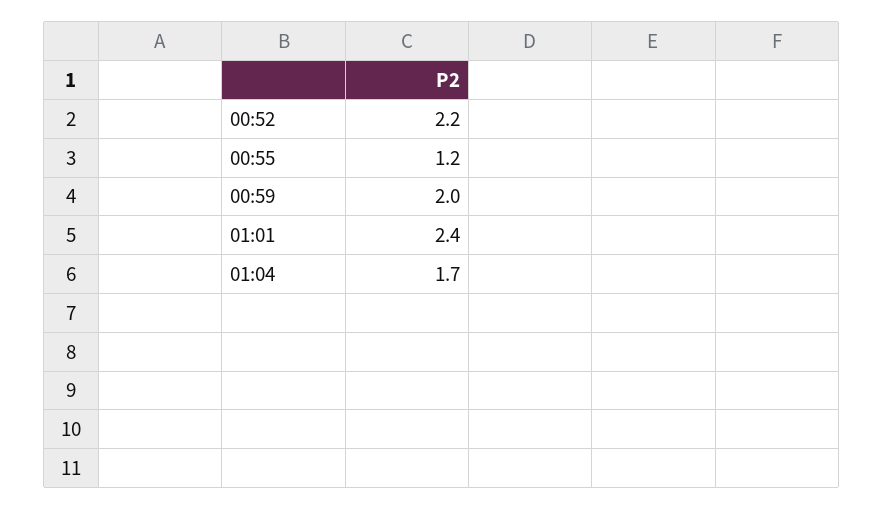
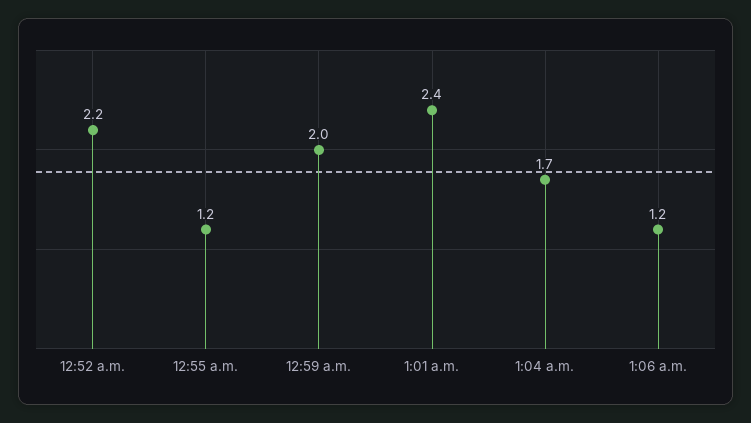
1:06 a.m.: none -> 1.2

